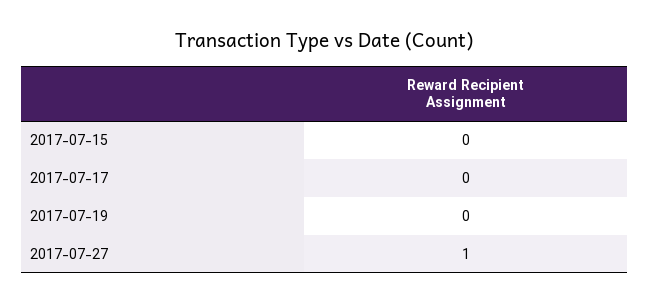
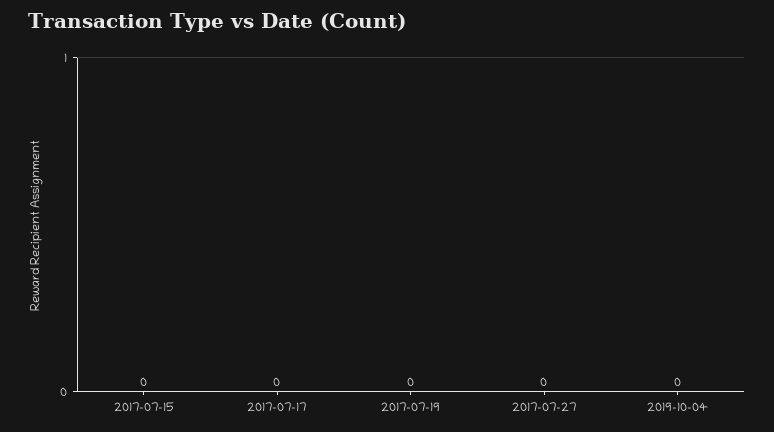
2017-07-27: 1 -> 0
2019-10-04: none -> 0

